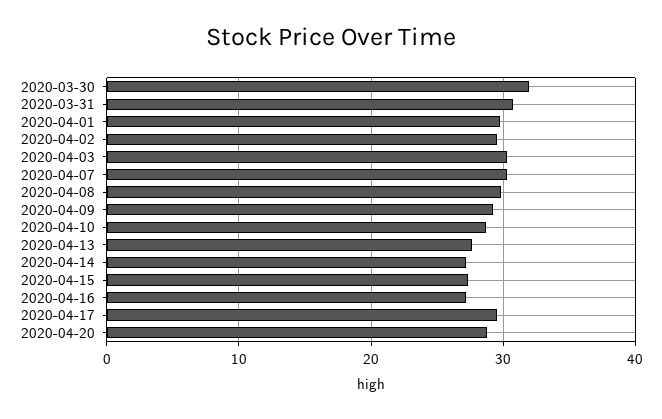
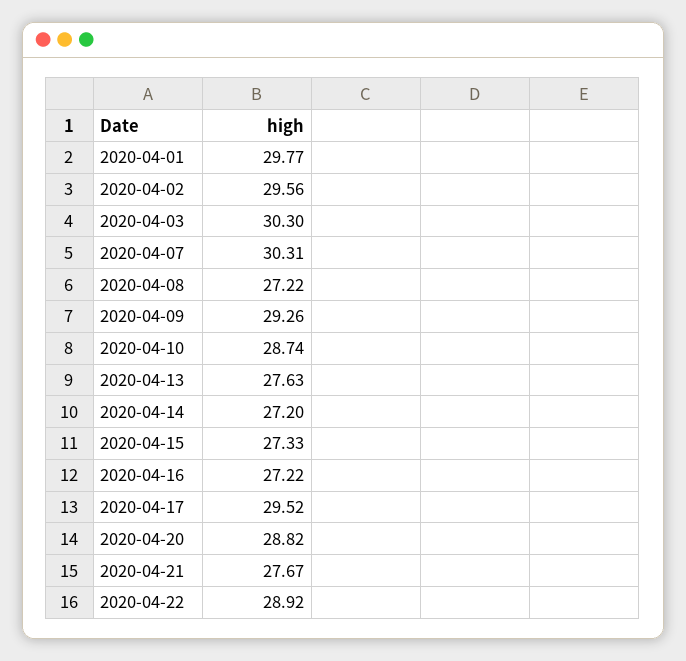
2020-03-30: 32 -> none
2020-03-31: 31 -> none
2020-04-08: 30 -> 27.22
2020-04-21: none -> 27.67
2020-04-22: none -> 28.92

